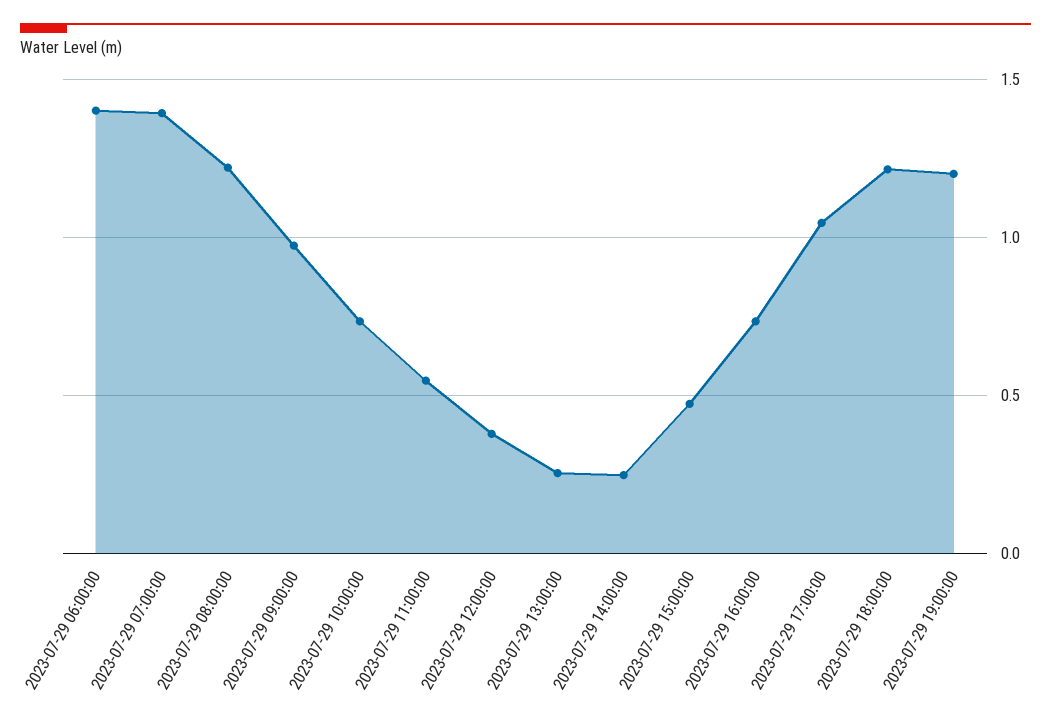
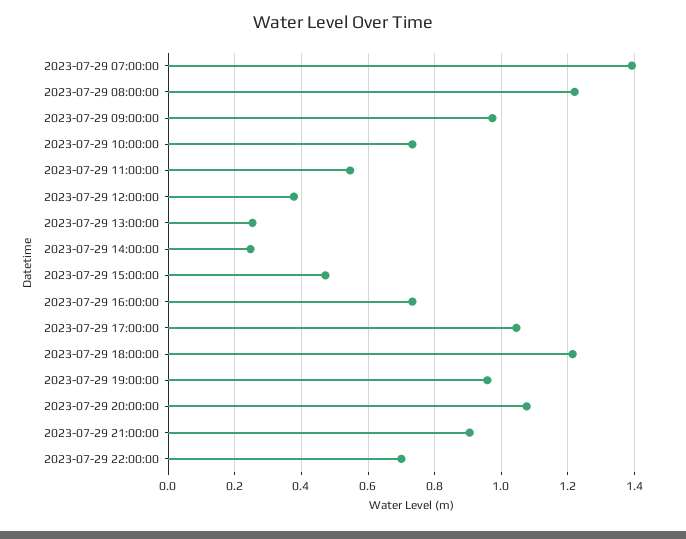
2023-07-29 06:00:00: 1.4 -> none
2023-07-29 19:00:00: 1.2 -> 0.96
2023-07-29 20:00:00: none -> 1.08
2023-07-29 21:00:00: none -> 0.9
2023-07-29 22:00:00: none -> 0.7

